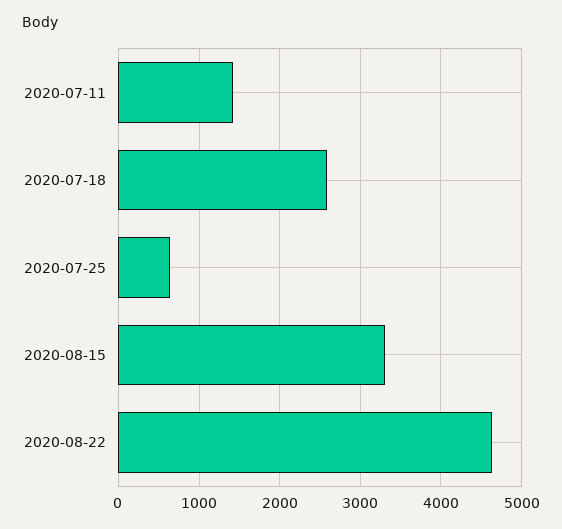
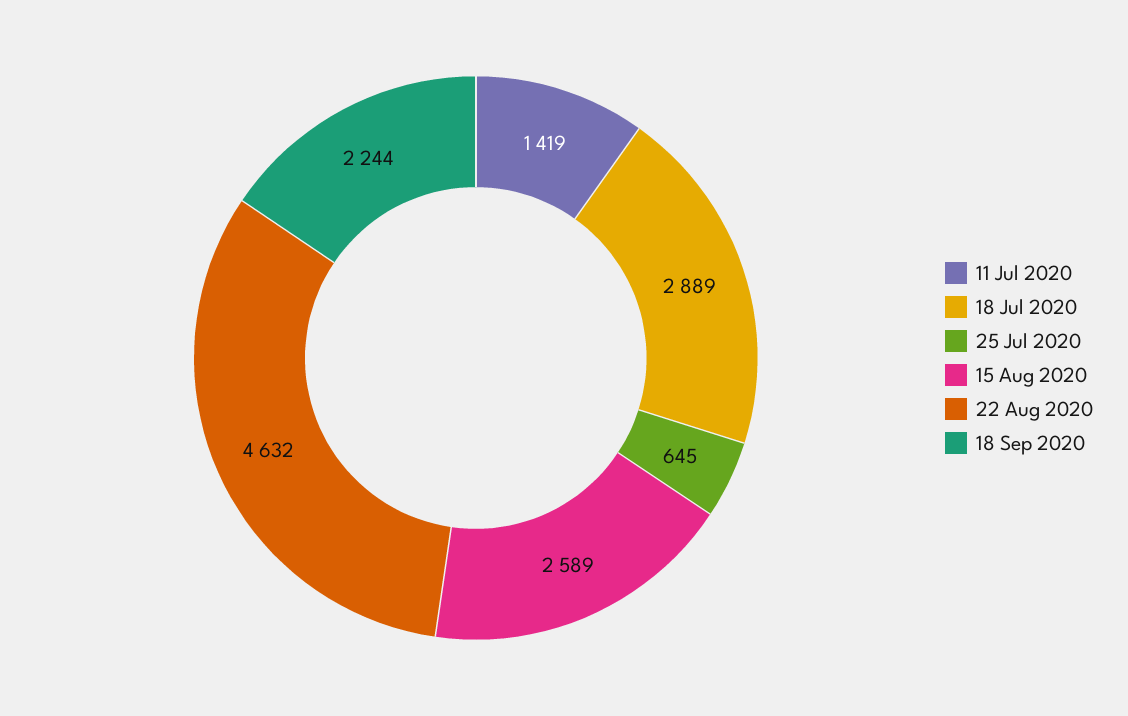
2020-07-18: 2600 -> 2889
2020-08-15: 3300 -> 2589
18 Sep 2020: none -> 2244

